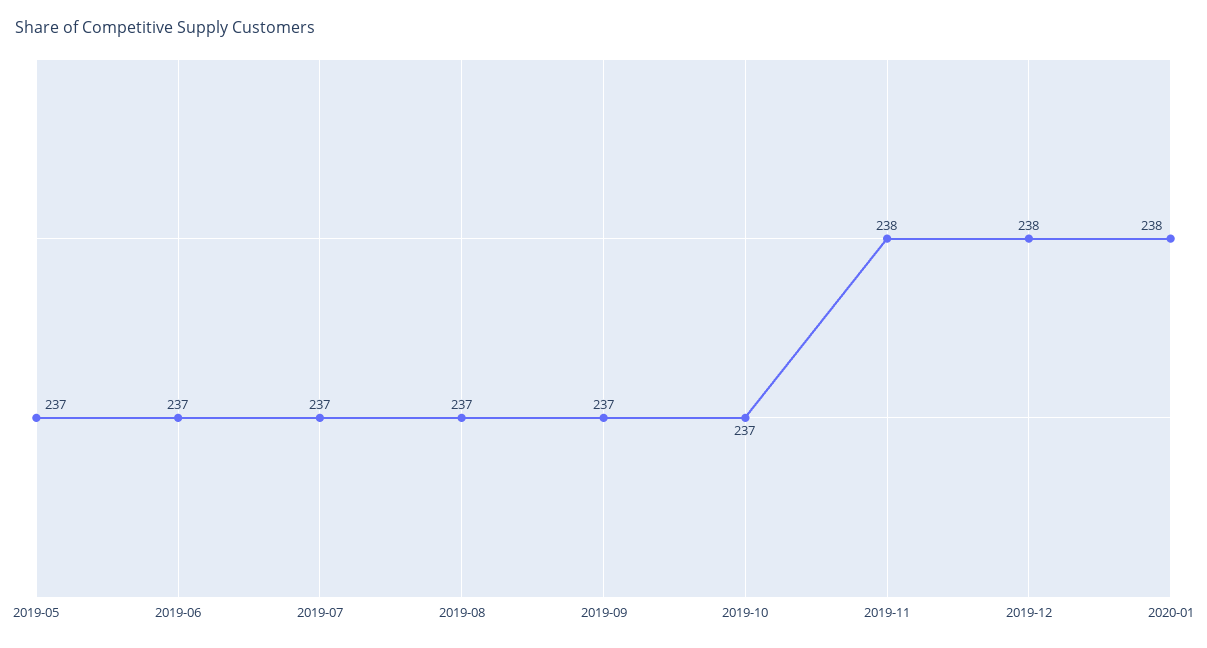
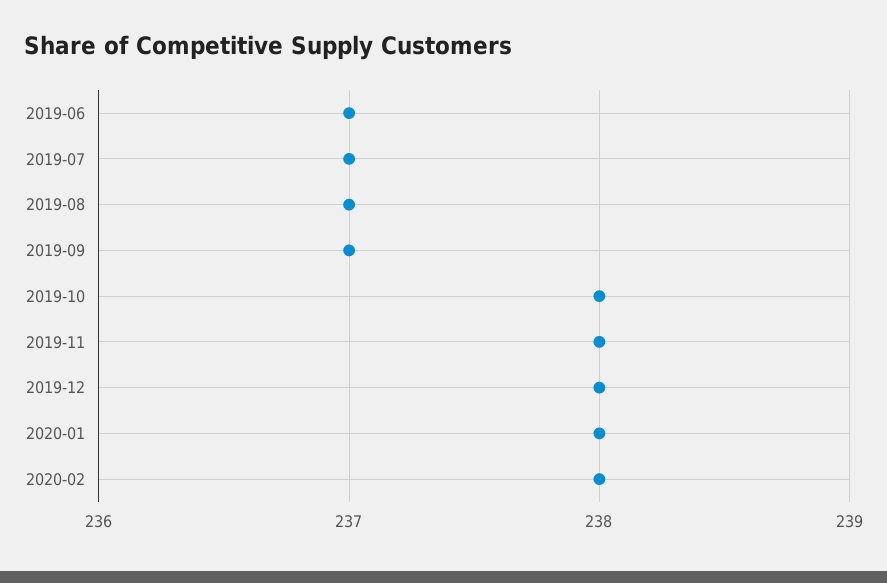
2019-05: 237 -> none
2019-10: 237 -> 238
2020-02: none -> 238

